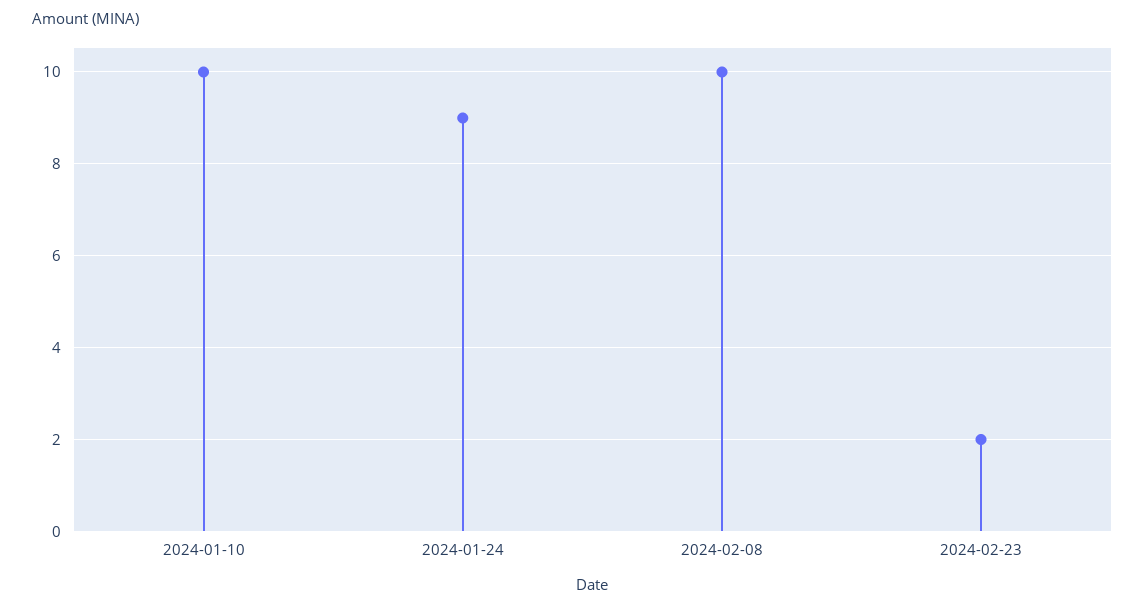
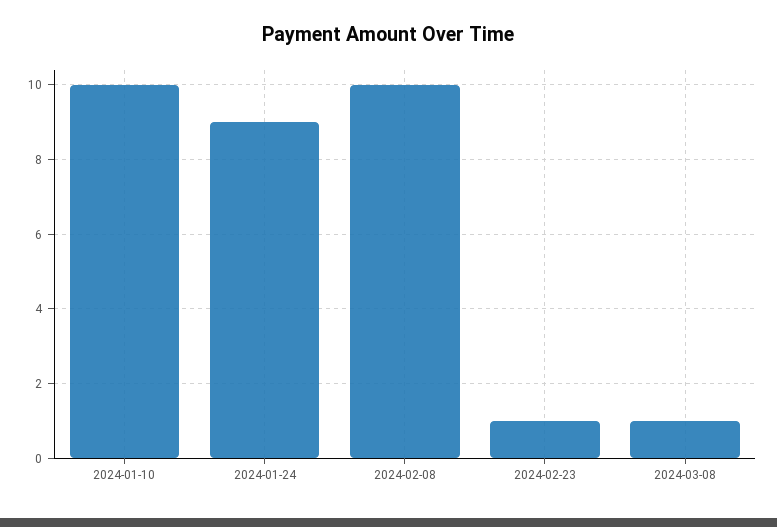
2024-02-23: 2 -> 1
2024-03-08: none -> 1

